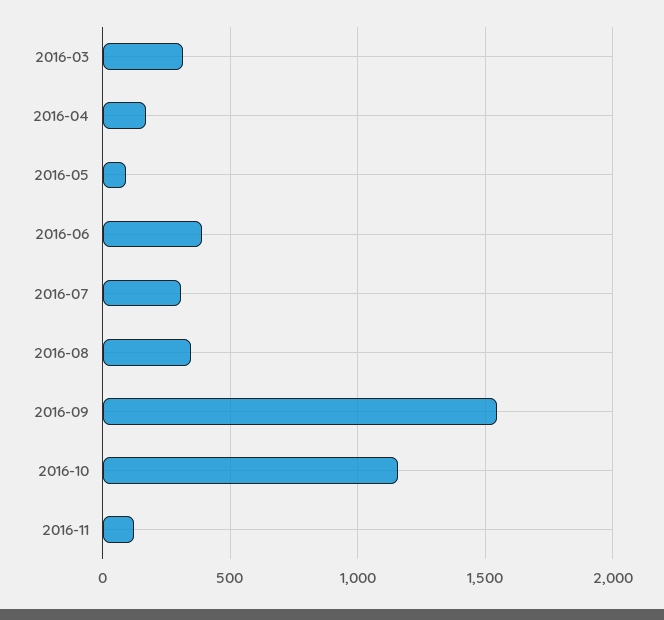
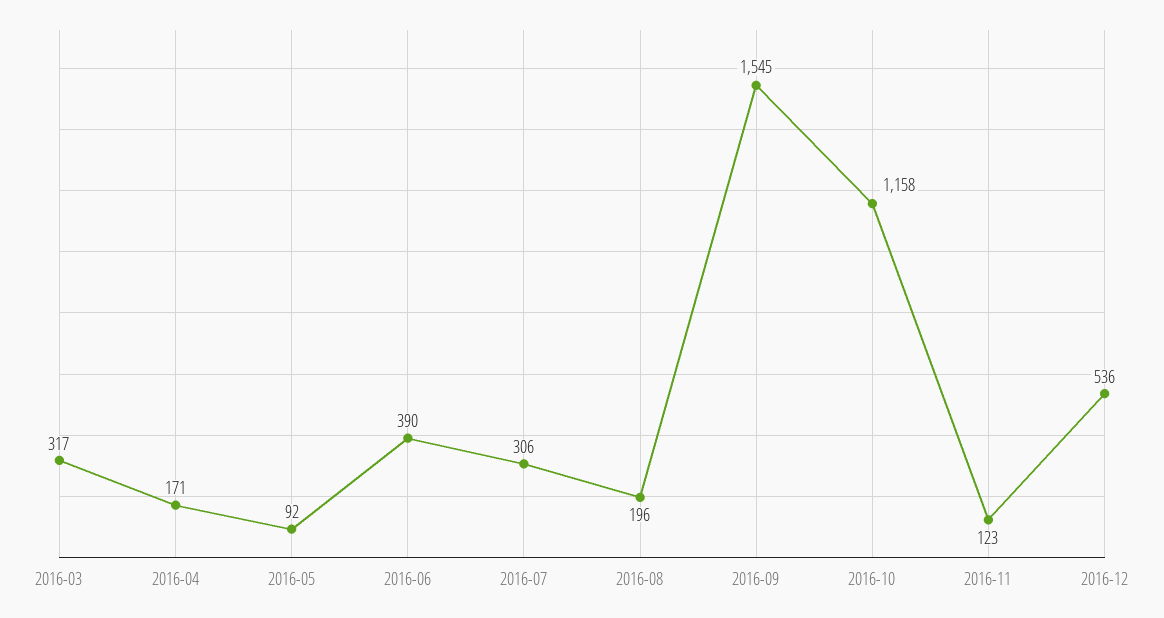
2016-08: 350 -> 196
2016-12: none -> 536

